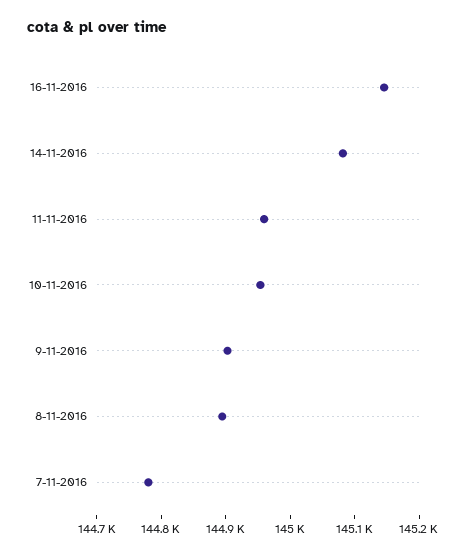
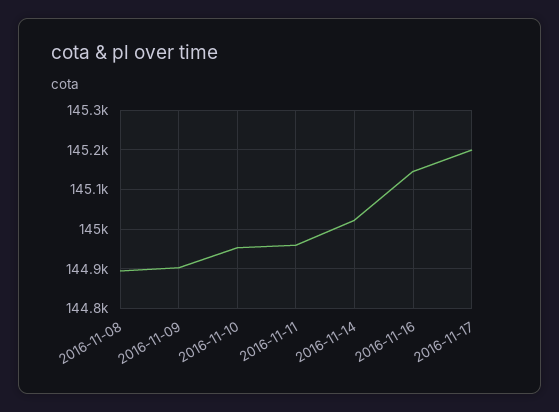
14-11-2016: 145080 -> 145020
7-11-2016: 144780 -> none
2016-11-17: none -> 145200

